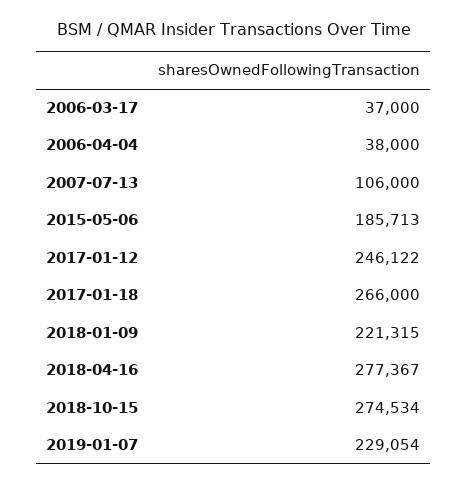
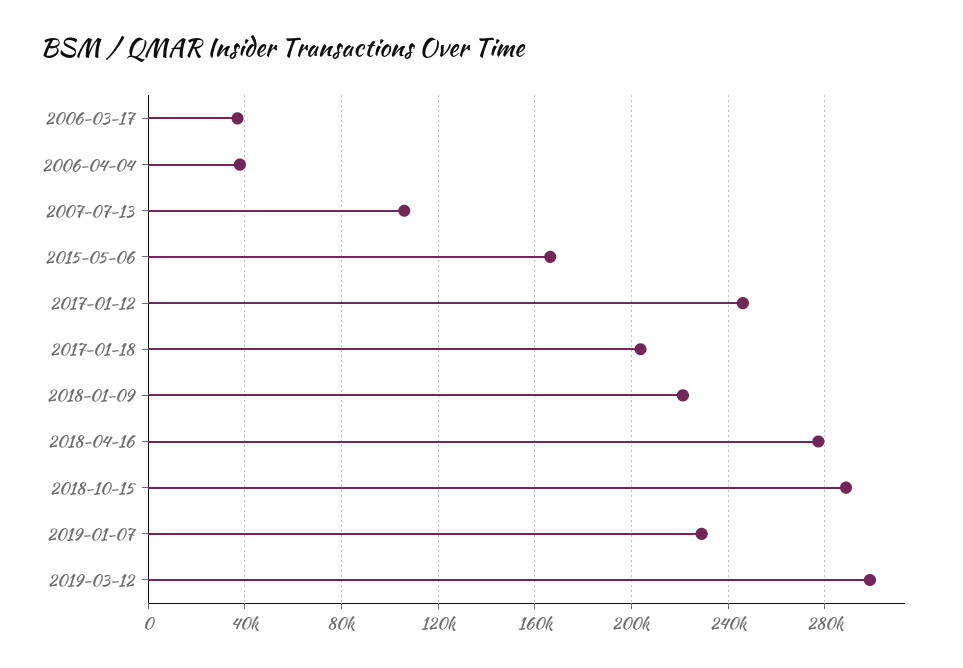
2015-05-06: 185713 -> 165000
2017-01-18: 266000 -> 205000
2018-10-15: 274534 -> 290000
2019-03-12: none -> 300000

